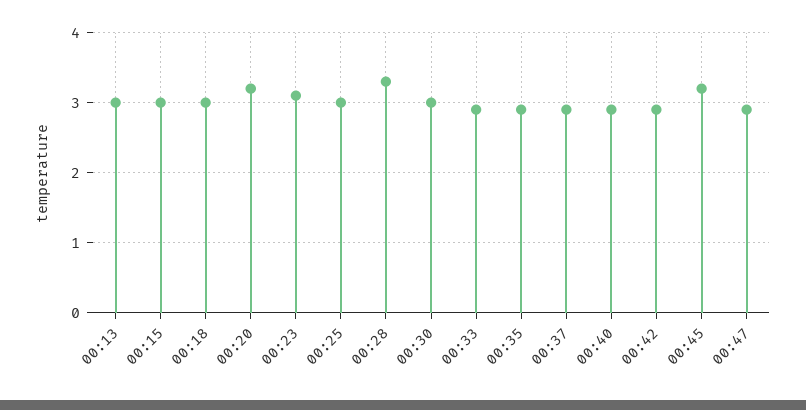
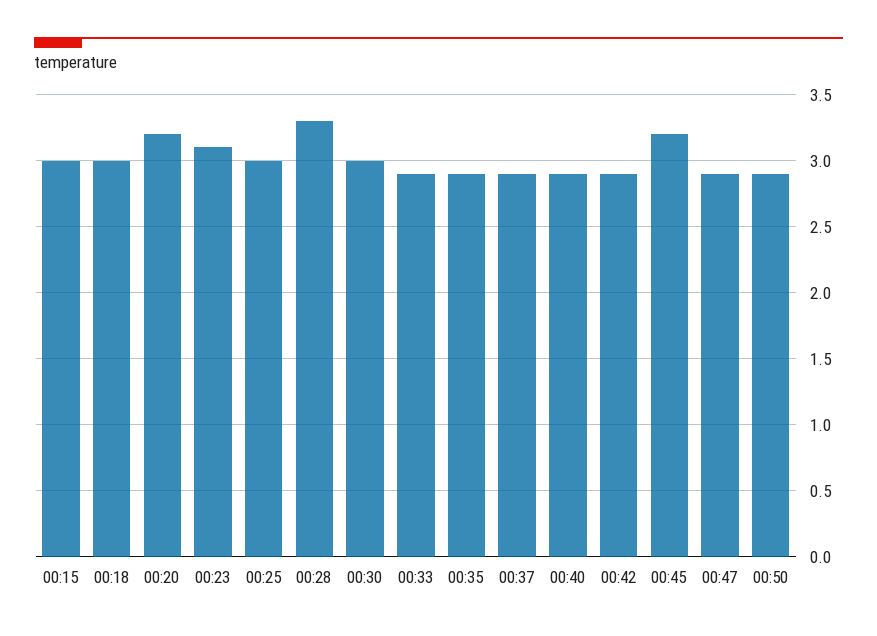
00:13: 3 -> none
00:50: none -> 2.9

